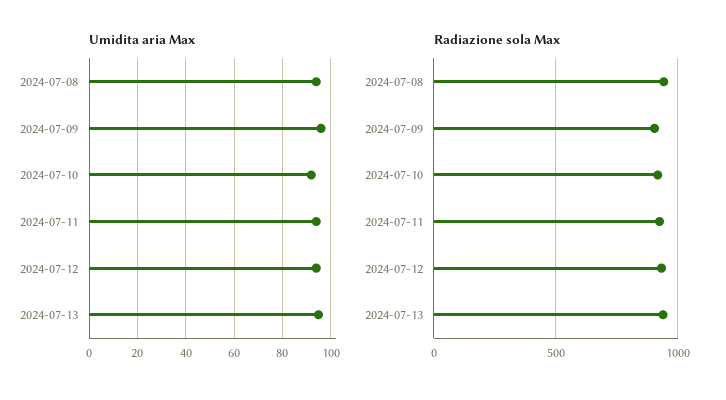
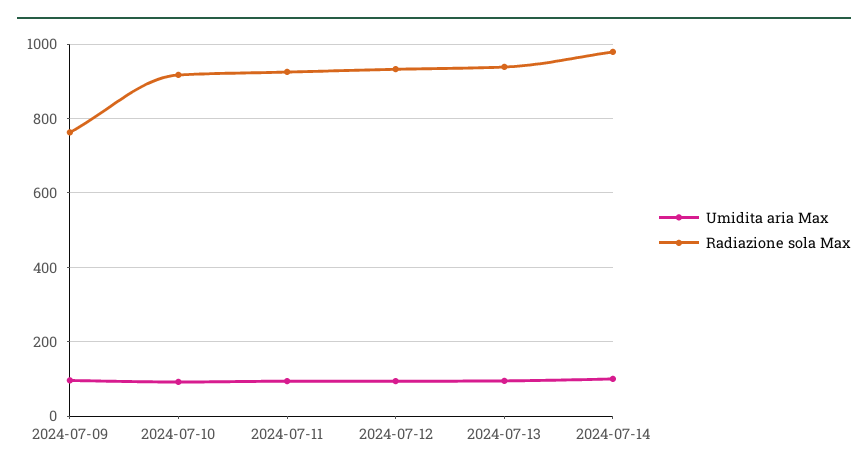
Umidita aria Max, 2024-07-08: 95 -> none
Radiazione sola Max, 2024-07-08: 950 -> none
Radiazione sola Max, 2024-07-09: 900 -> 760
Umidita aria Max, 2024-07-14: none -> 100
Radiazione sola Max, 2024-07-14: none -> 980

